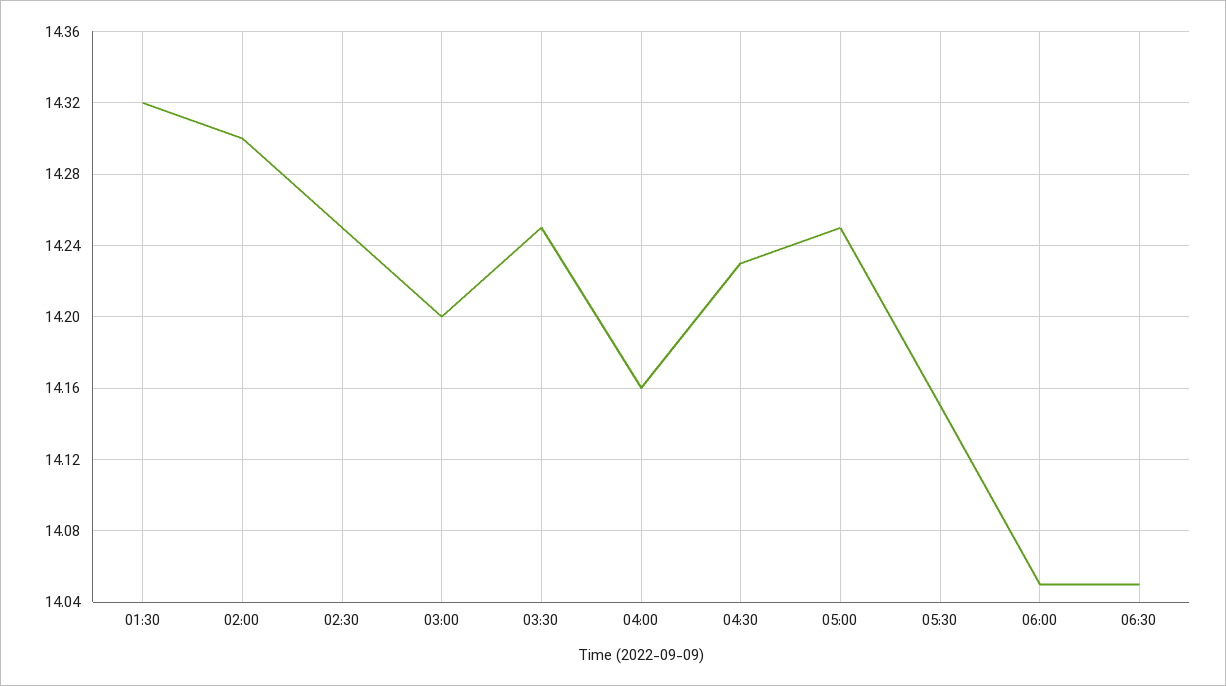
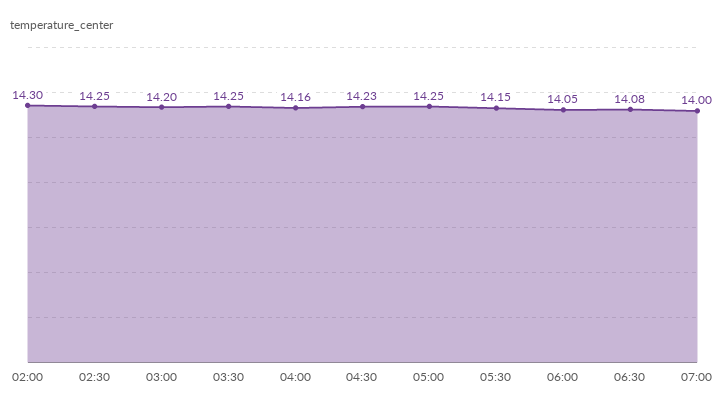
01:30: 14.32 -> none
06:30: 14.05 -> 14.08
07:00: none -> 14

